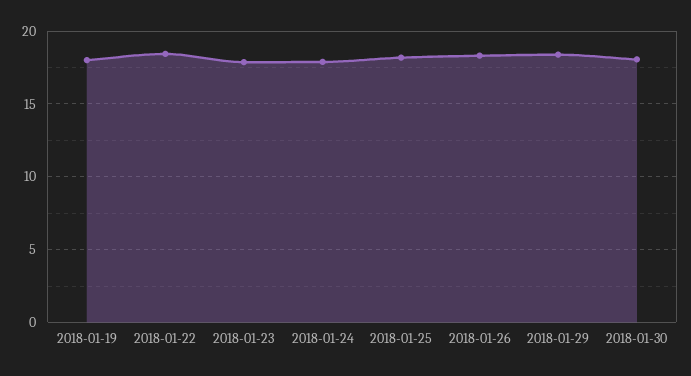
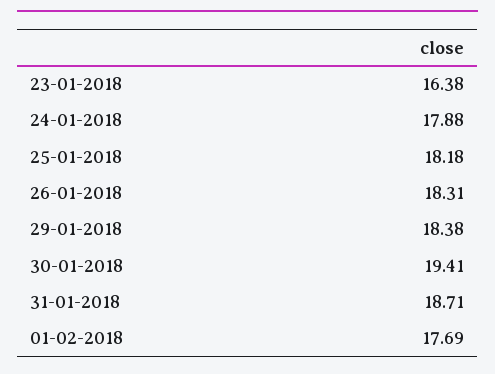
2018-01-19: 18 -> none
2018-01-22: 18.5 -> none
2018-01-23: 18 -> 16.38
2018-01-30: 18 -> 19.41
31-01-2018: none -> 18.71
01-02-2018: none -> 17.69

